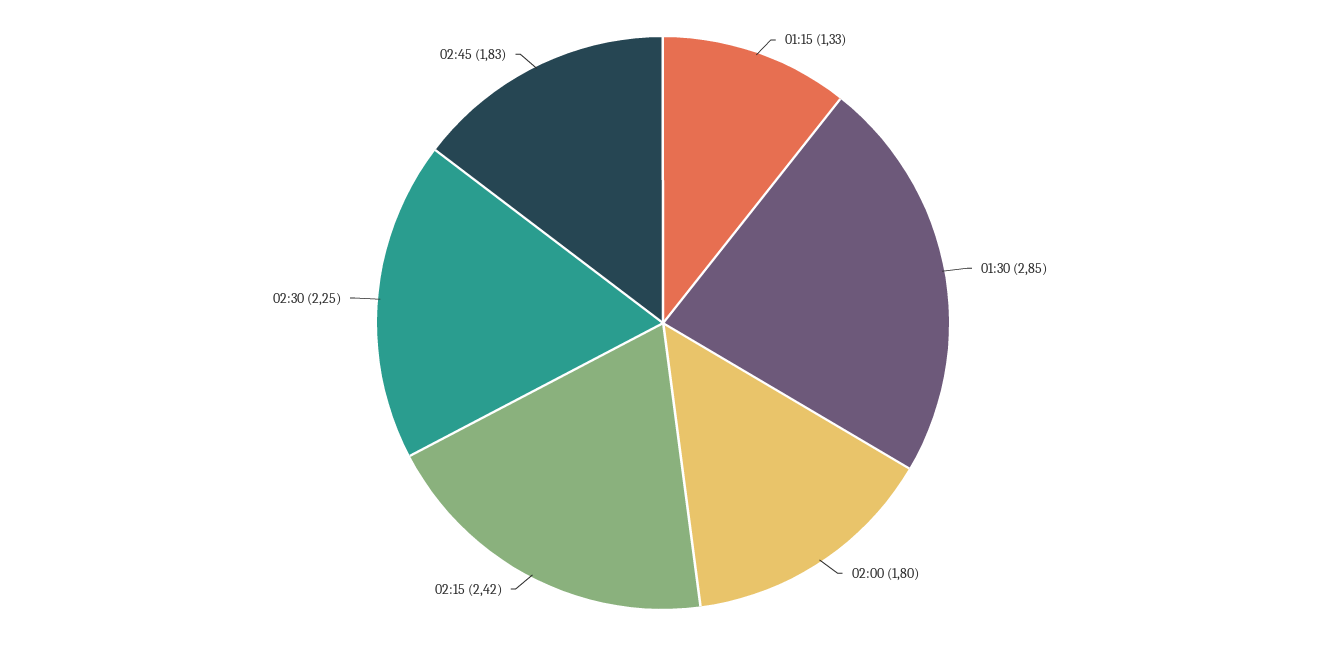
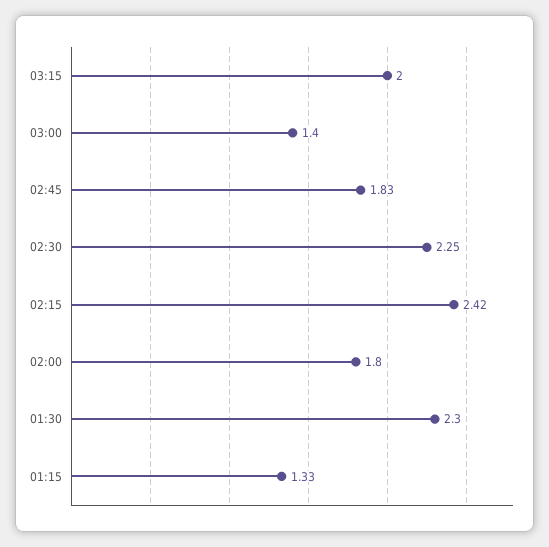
01:30: 2.85 -> 2.3
03:15: none -> 2
03:00: none -> 1.4

